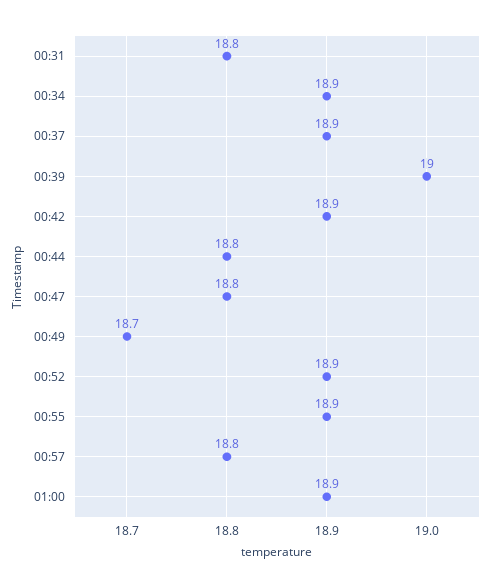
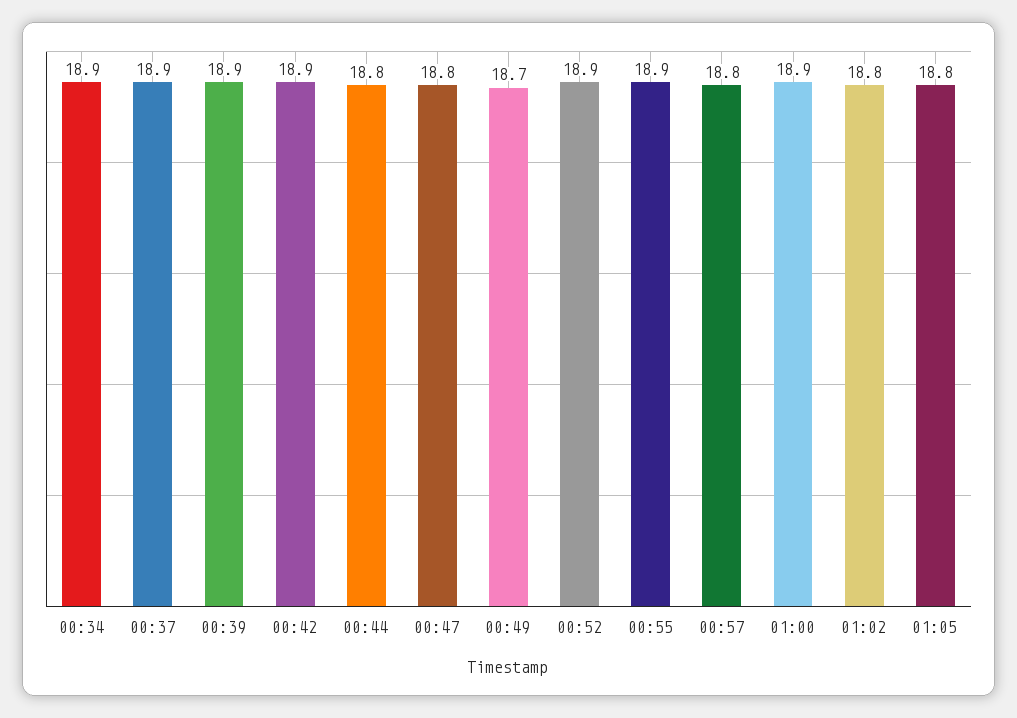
00:31: 18.8 -> none
00:39: 19 -> 18.9
01:02: none -> 18.8
01:05: none -> 18.8

